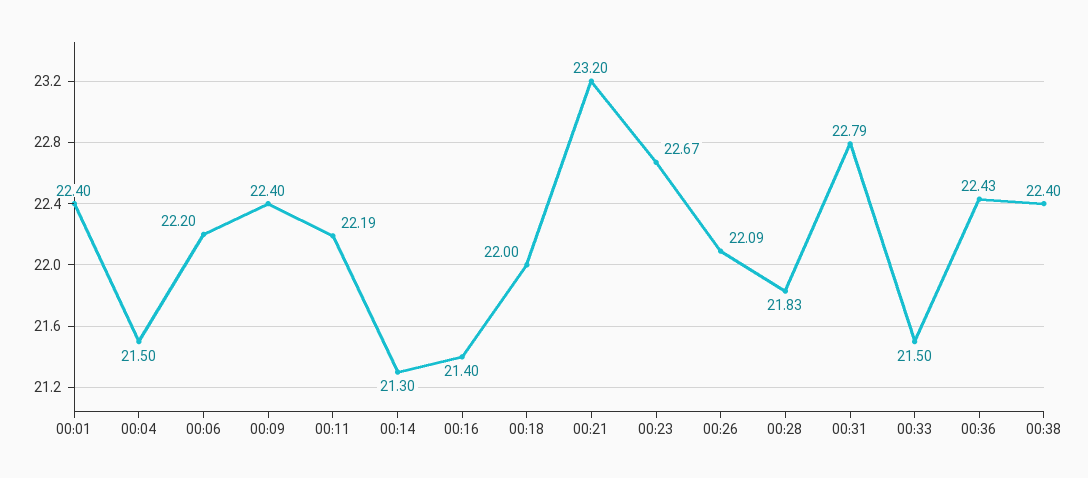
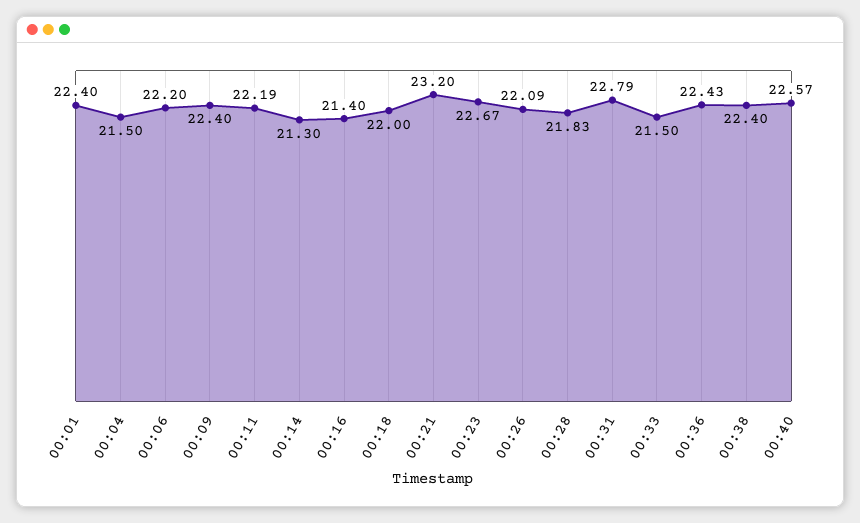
00:40: none -> 22.57

